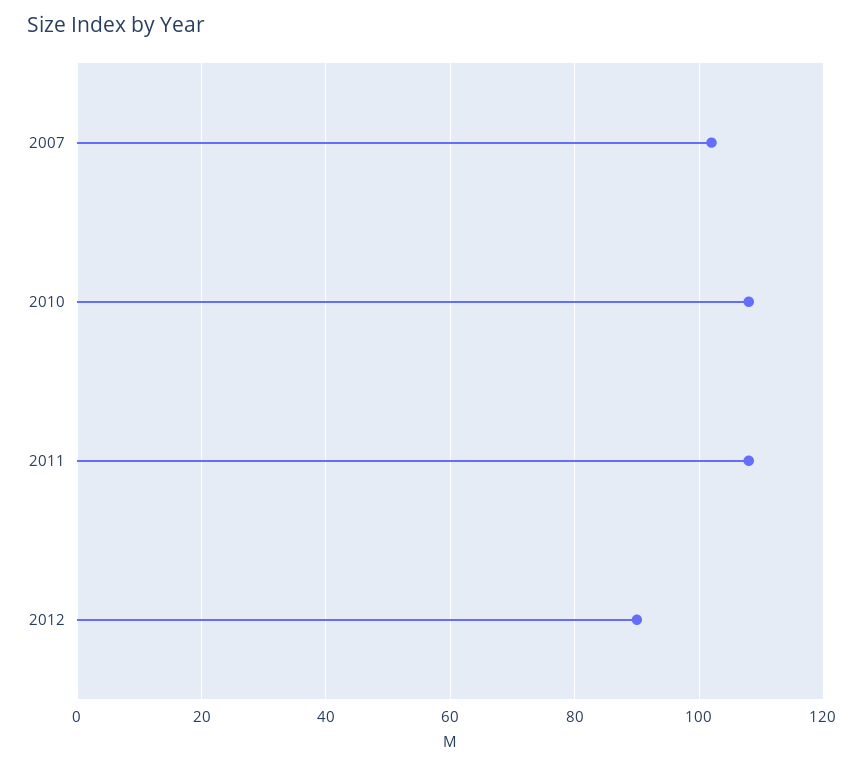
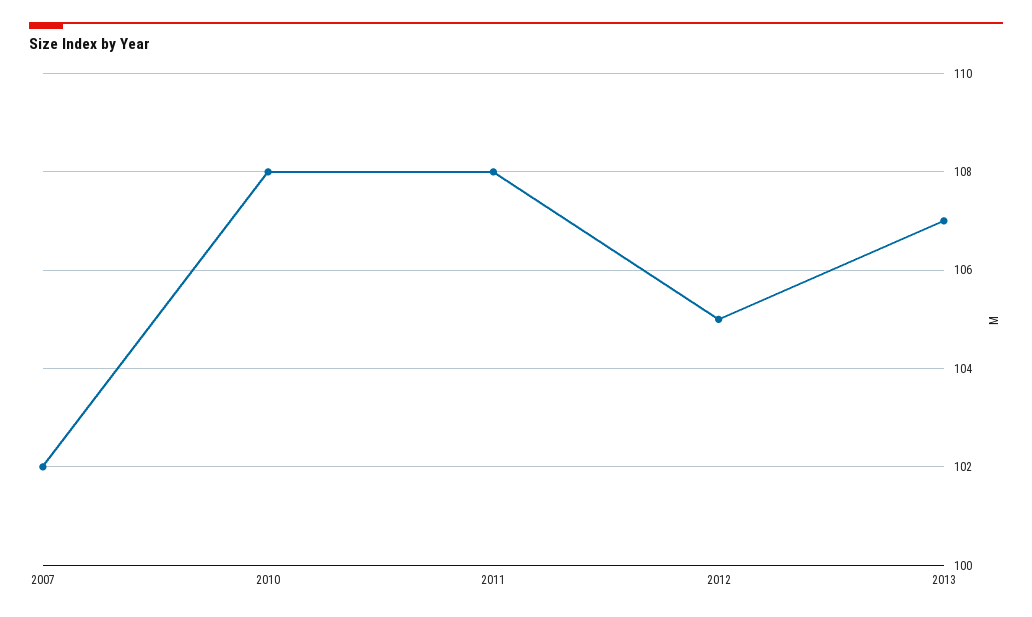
2012: 90 -> 105
2013: none -> 107

